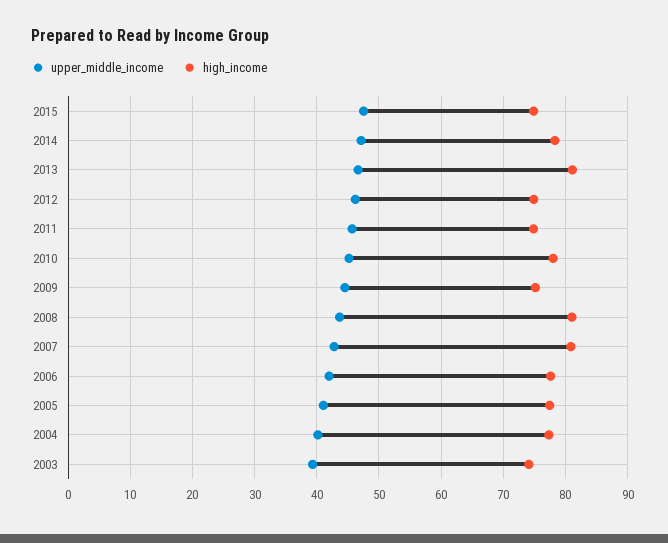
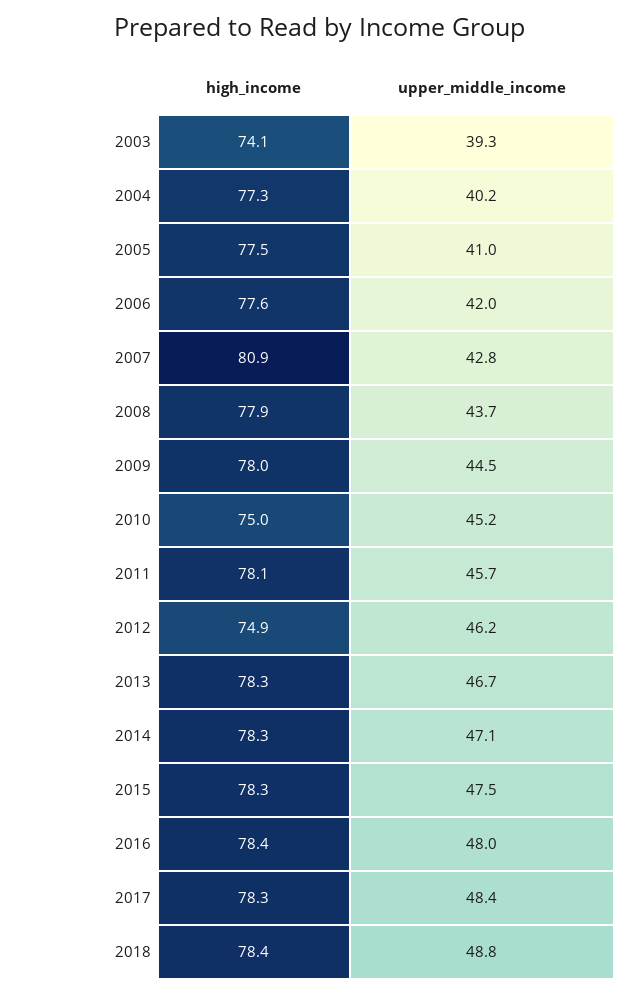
high_income, 2015: 75 -> 78.3
high_income, 2013: 81 -> 78.3
high_income, 2011: 75 -> 78.1
high_income, 2010: 78 -> 75
high_income, 2009: 75 -> 78
high_income, 2008: 81 -> 77.9
high_income, 2016: none -> 78.4
upper_middle_income, 2016: none -> 48
high_income, 2017: none -> 78.3
upper_middle_income, 2017: none -> 48.4
high_income, 2018: none -> 78.4
upper_middle_income, 2018: none -> 48.8

